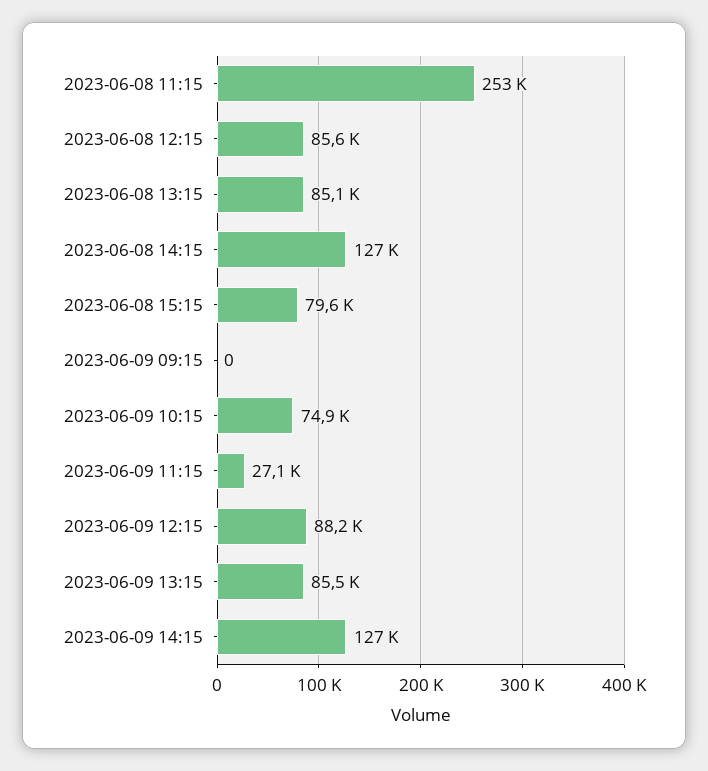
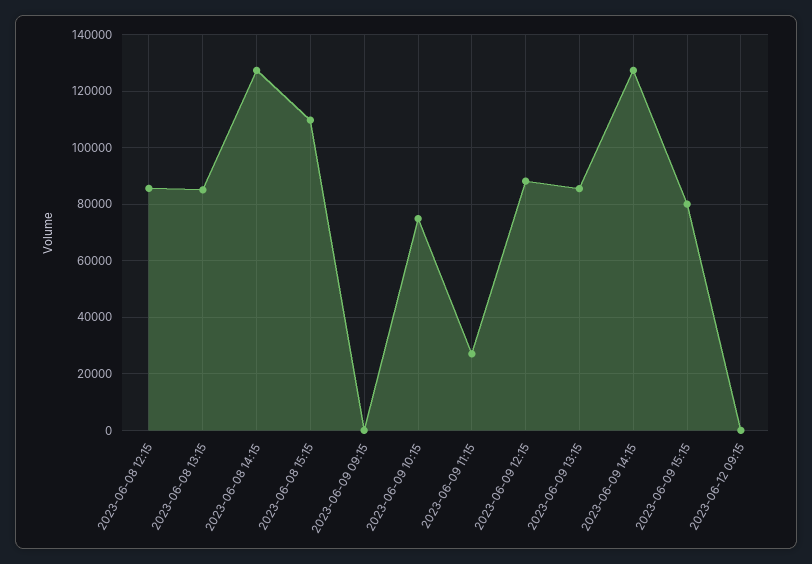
2023-06-08 11:15: 253000 -> none
2023-06-08 15:15: 79600 -> 110000
2023-06-09 15:15: none -> 80000
2023-06-12 09:15: none -> 0

